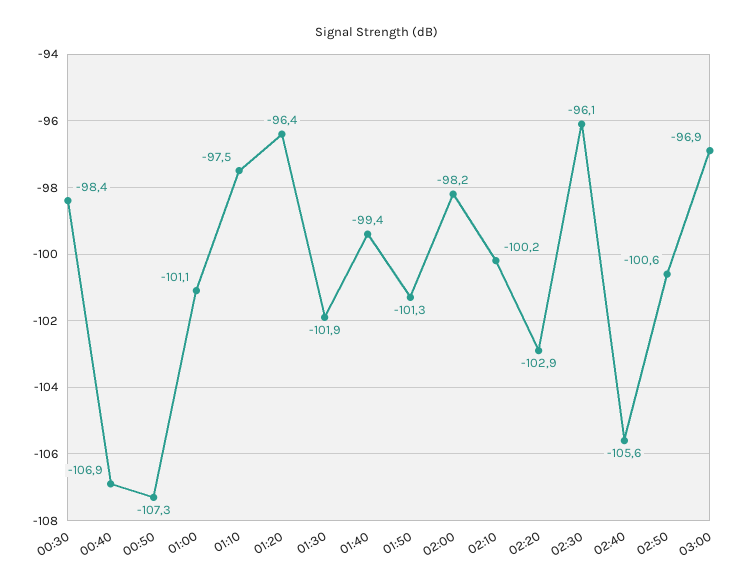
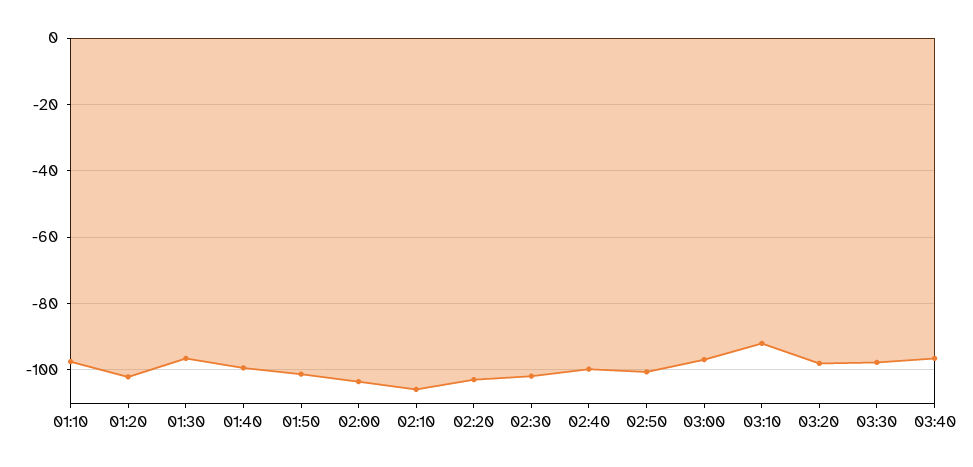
00:30: -98.4 -> none
00:40: -106.9 -> none
00:50: -107.3 -> none
01:00: -101.1 -> none
01:20: -96.4 -> -102
01:30: -101.9 -> -96
02:00: -98.2 -> -104
02:10: -100.2 -> -106
02:30: -96.1 -> -102
02:40: -105.6 -> -100
03:10: none -> -92
03:20: none -> -98
03:30: none -> -98
03:40: none -> -96

